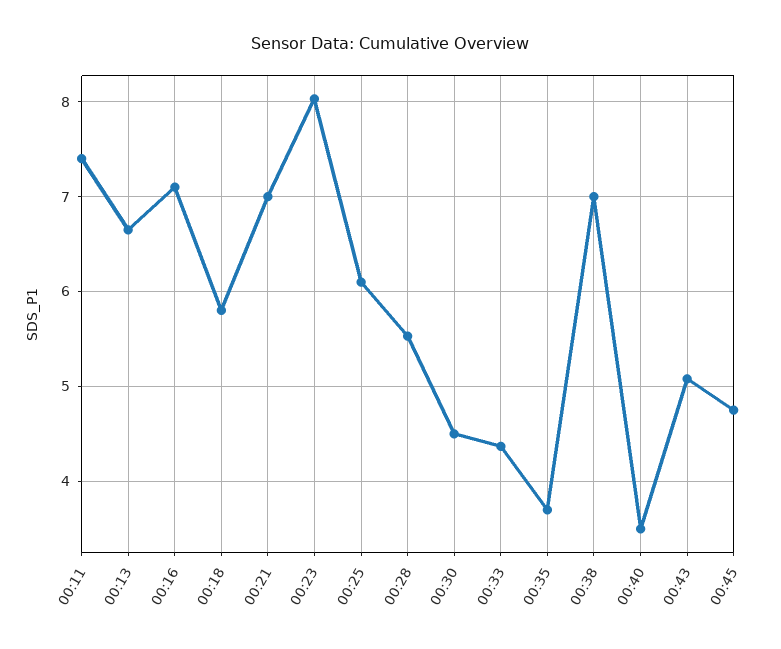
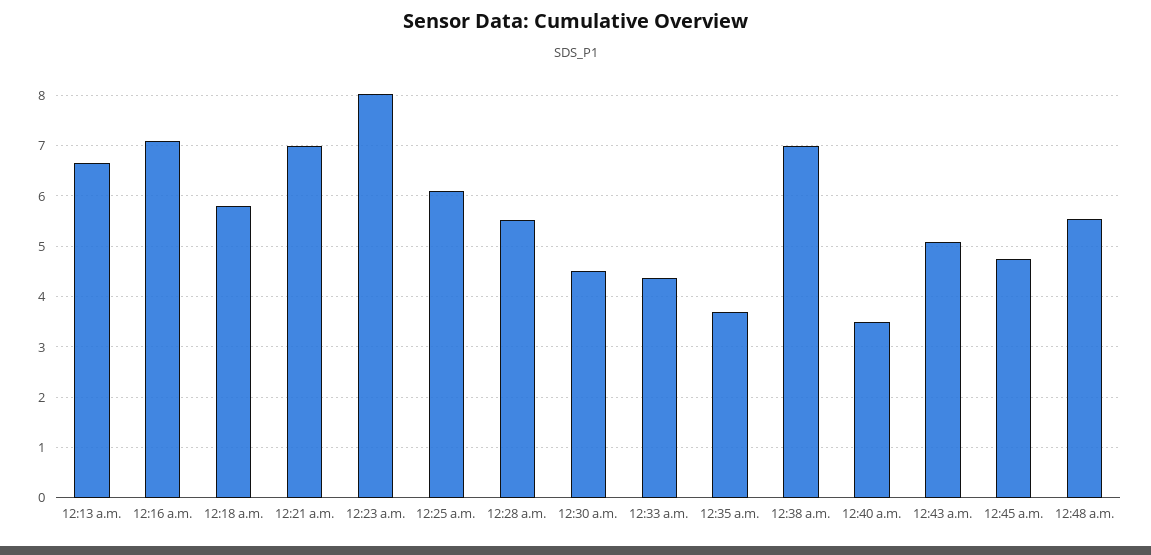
00:11: 7.4 -> none
12:48 a.m.: none -> 5.6

